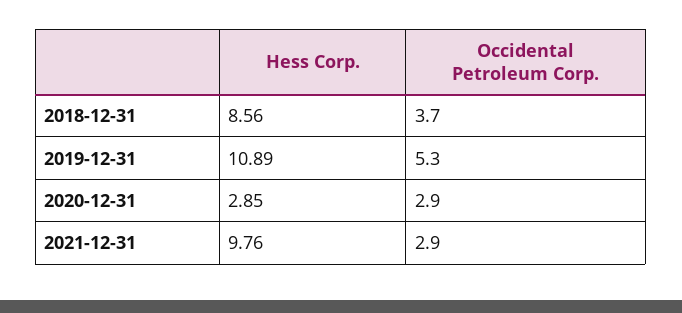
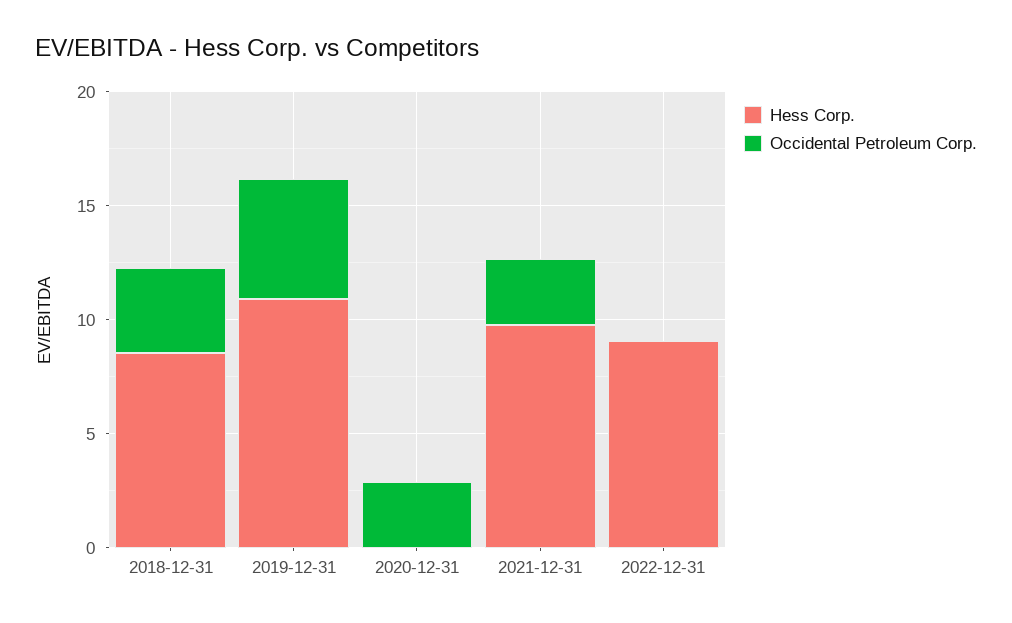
Hess Corp., 2020-12-31: 2.85 -> 0
Hess Corp., 2022-12-31: none -> 9
Occidental Petroleum Corp., 2022-12-31: none -> 0

